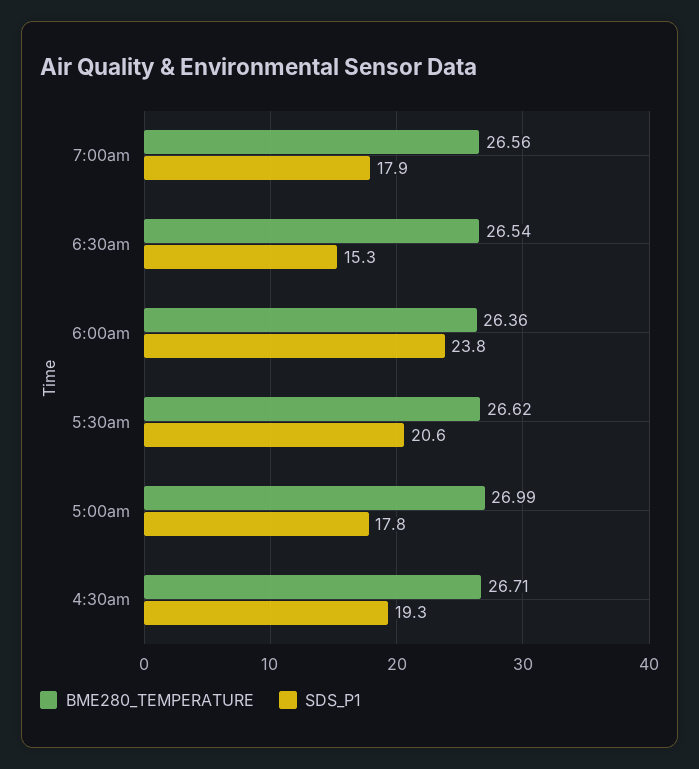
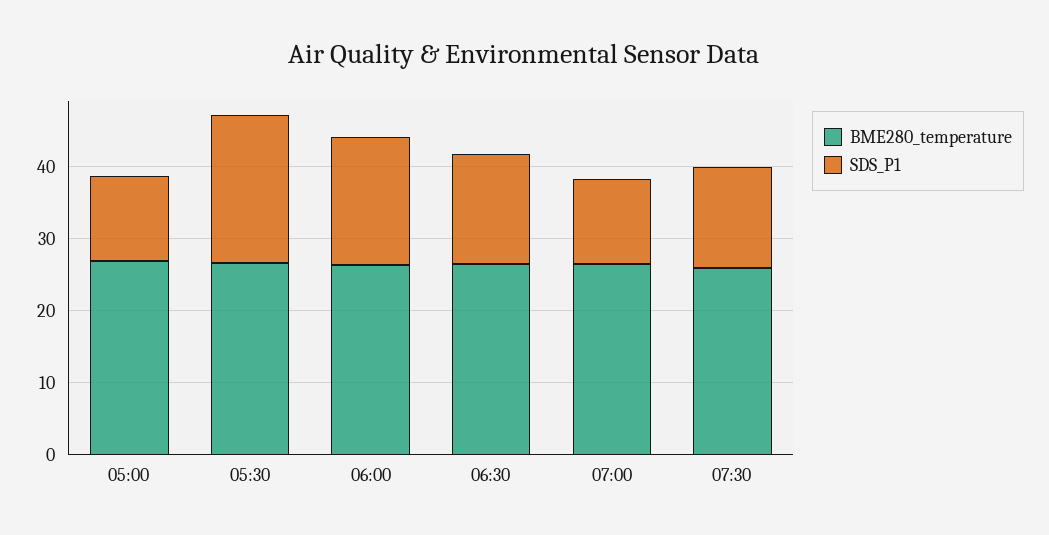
SDS_P1, 7:00am: 17.9 -> 12
SDS_P1, 6:00am: 23.8 -> 18
SDS_P1, 5:00am: 17.8 -> 12
BME280_TEMPERATURE, 4:30am: 26.71 -> none
SDS_P1, 4:30am: 19.3 -> none
BME280_TEMPERATURE, 07:30: none -> 26
SDS_P1, 07:30: none -> 14

